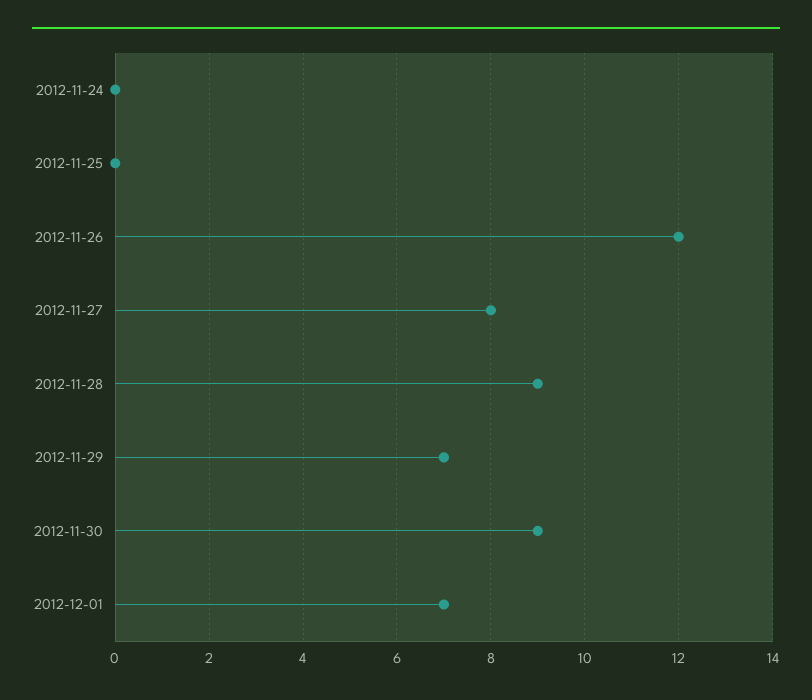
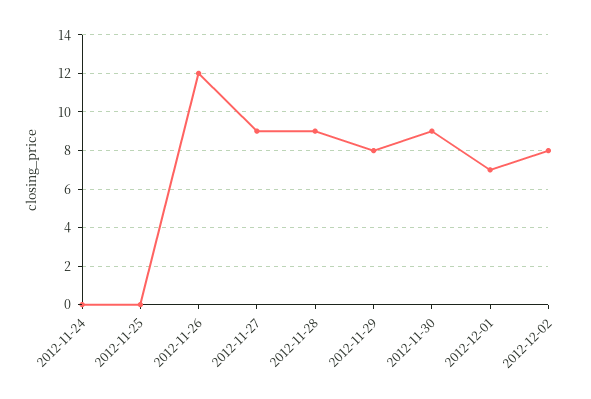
2012-11-27: 8 -> 9
2012-11-29: 7 -> 8
2012-12-02: none -> 8

